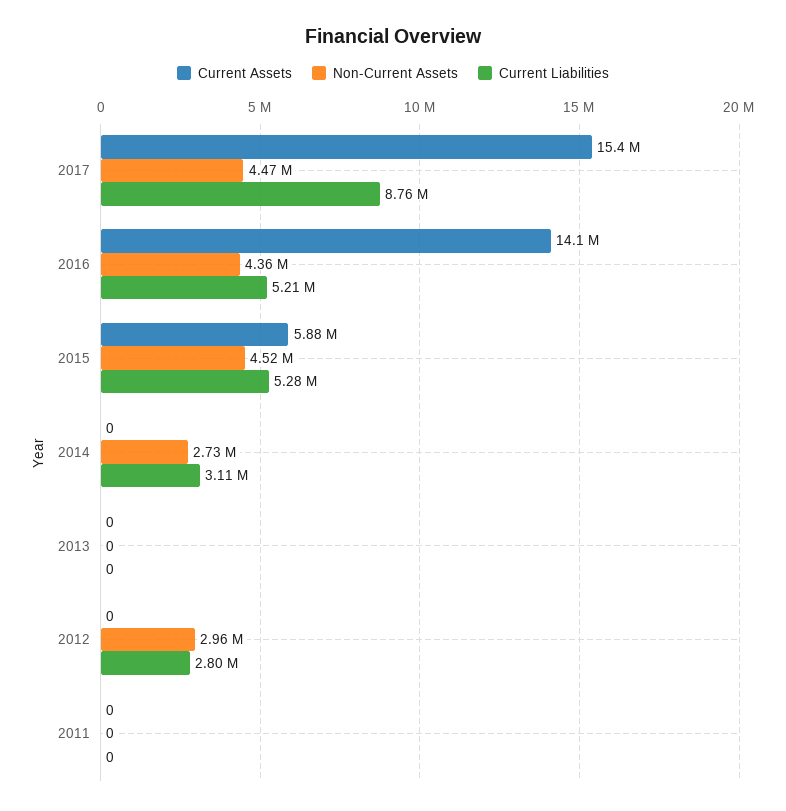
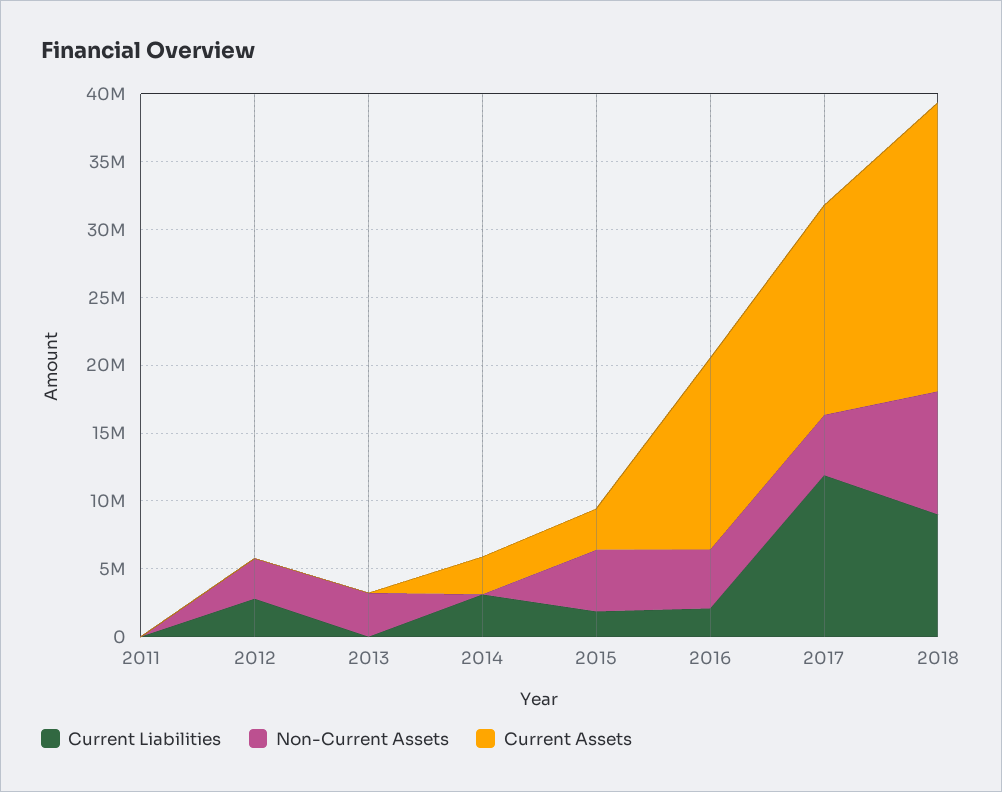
Current Liabilities, 2017: 8760000 -> 12000000
Current Liabilities, 2016: 5210000 -> 2000000
Current Assets, 2015: 5880000 -> 3000000
Current Liabilities, 2015: 5280000 -> 2000000
Current Assets, 2014: 0 -> 3000000
Non-Current Assets, 2014: 2730000 -> 0
Non-Current Assets, 2013: 0 -> 3000000
Current Liabilities, 2018: none -> 9000000
Non-Current Assets, 2018: none -> 9000000
Current Assets, 2018: none -> 21000000

